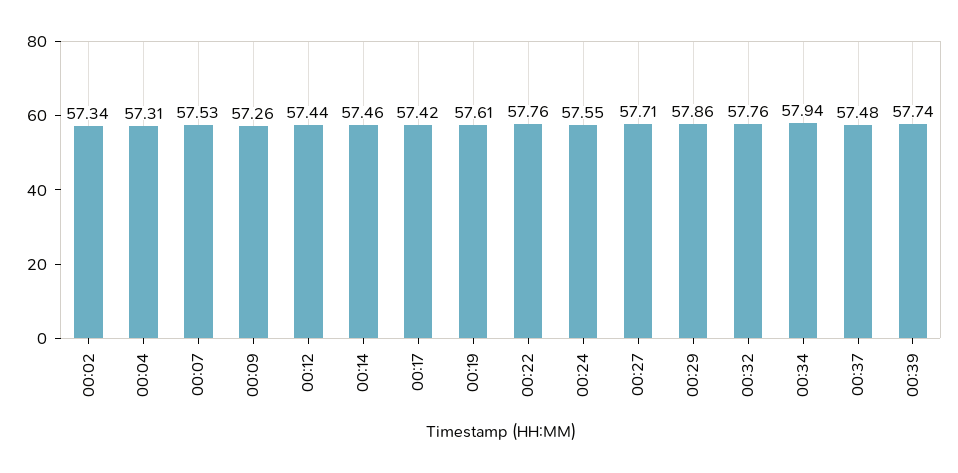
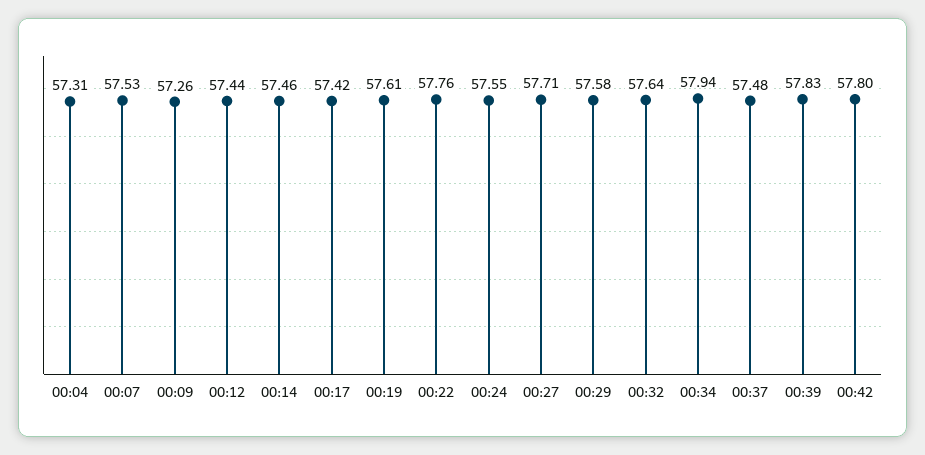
00:02: 57.34 -> none
00:29: 57.86 -> 57.58
00:32: 57.76 -> 57.64
00:39: 57.74 -> 57.83
00:42: none -> 57.8

